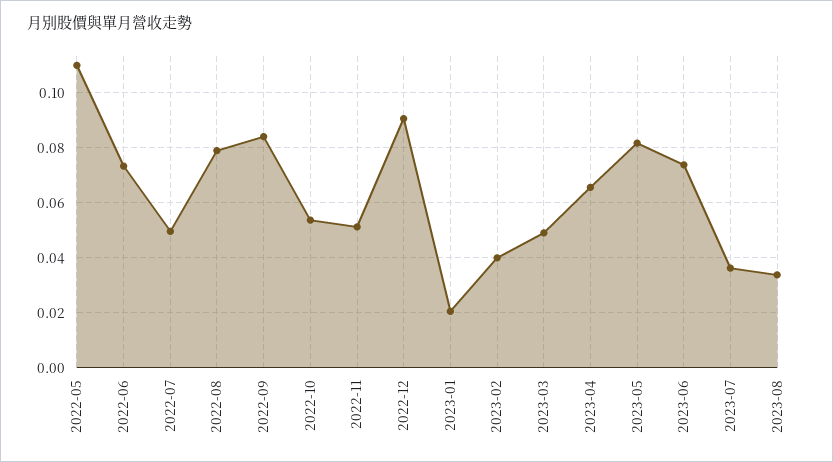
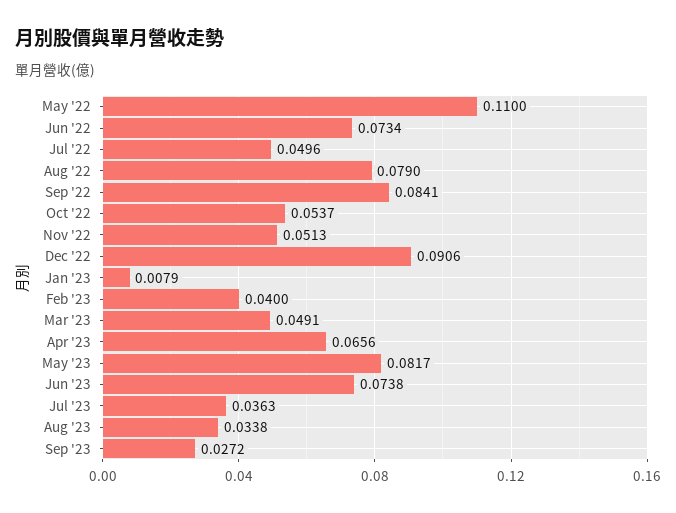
2023-01: 0.02 -> 0.0079
Sep '23: none -> 0.0272

